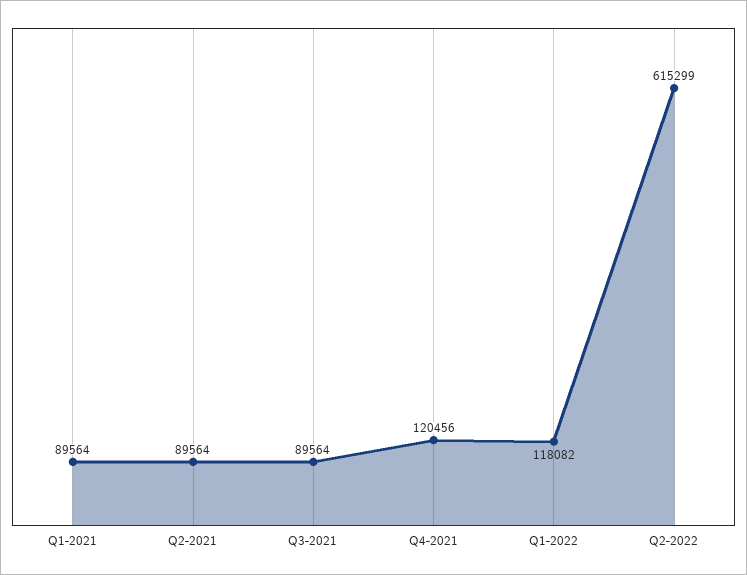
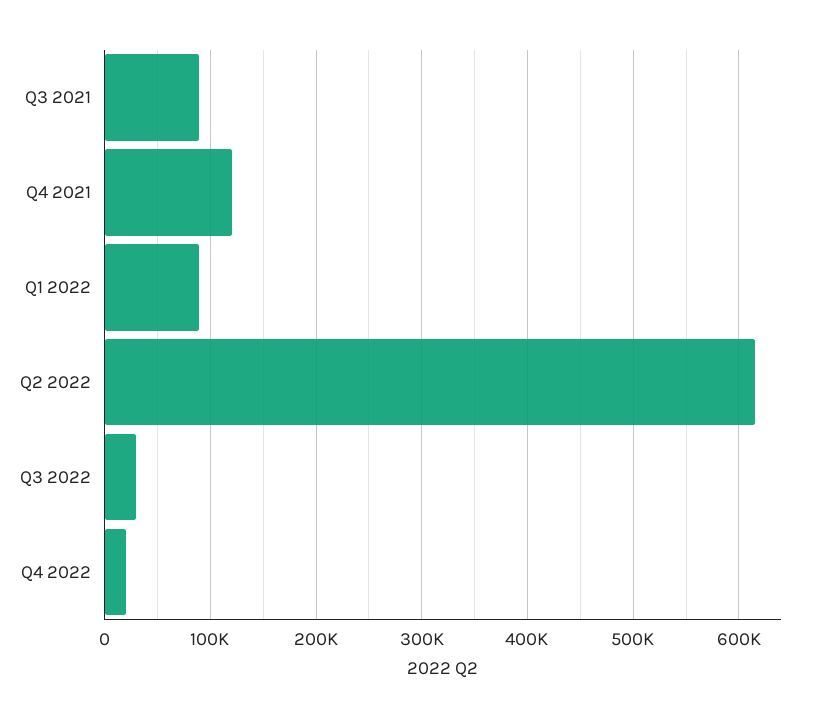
Q1-2021: 89564 -> none
Q2-2021: 89564 -> none
Q1-2022: 118082 -> 90000
Q3 2022: none -> 30000
Q4 2022: none -> 20000

